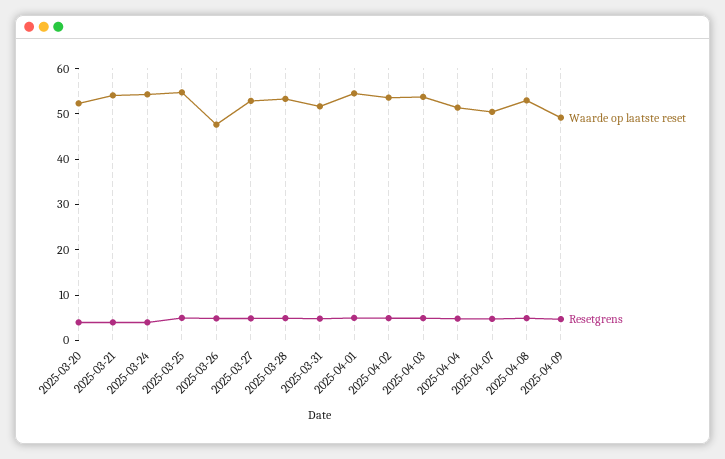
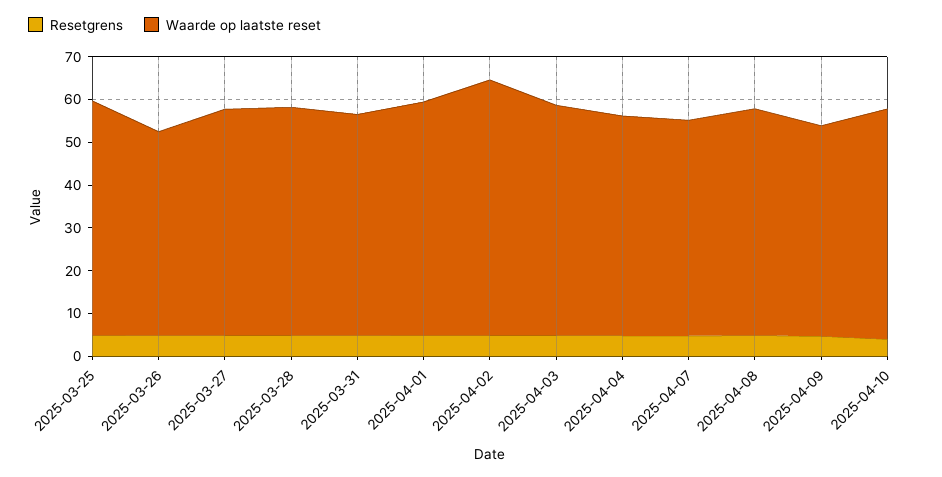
Waarde op laatste reset, 2025-03-20: 52 -> none
Resetgrens, 2025-03-20: 4 -> none
Waarde op laatste reset, 2025-03-21: 54 -> none
Resetgrens, 2025-03-21: 4 -> none
Waarde op laatste reset, 2025-03-24: 54 -> none
Resetgrens, 2025-03-24: 4 -> none
Waarde op laatste reset, 2025-04-02: 54 -> 60
Resetgrens, 2025-04-10: none -> 4
Waarde op laatste reset, 2025-04-10: none -> 54

